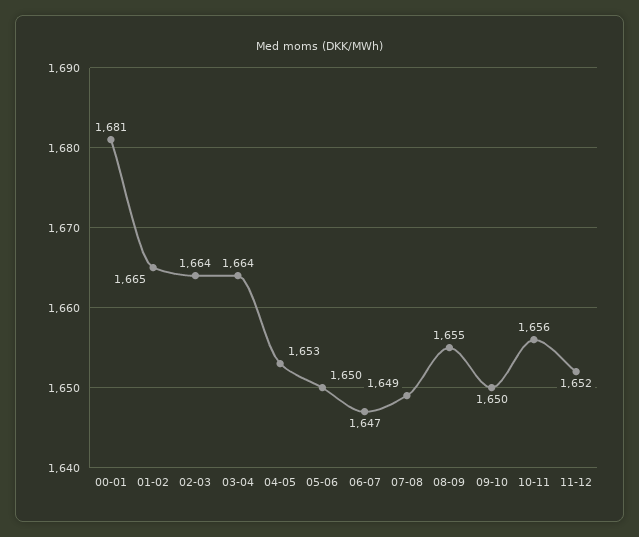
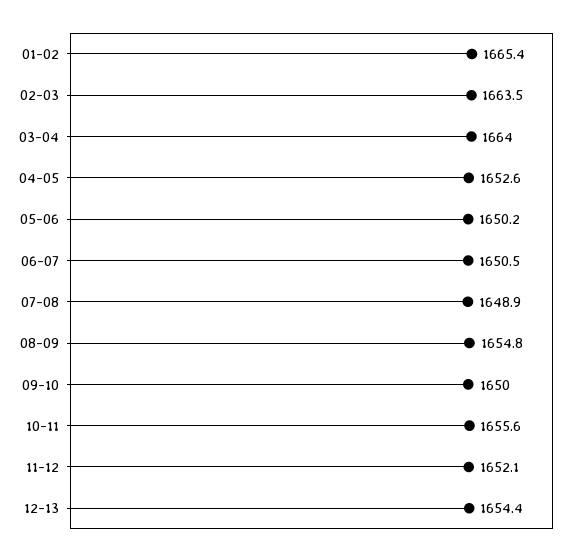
00-01: 1681 -> none
06-07: 1647 -> 1650.5
12-13: none -> 1654.4

